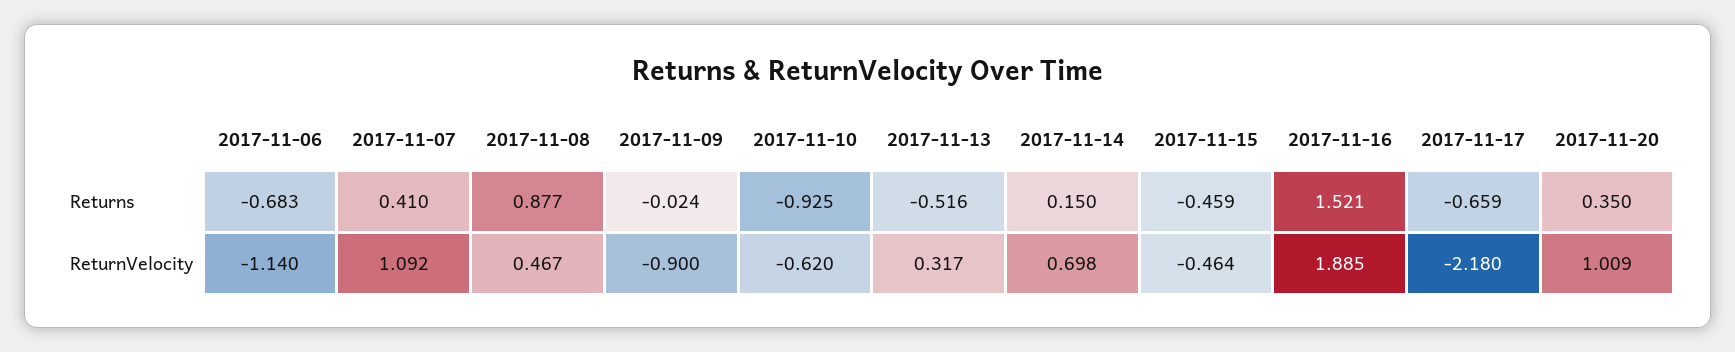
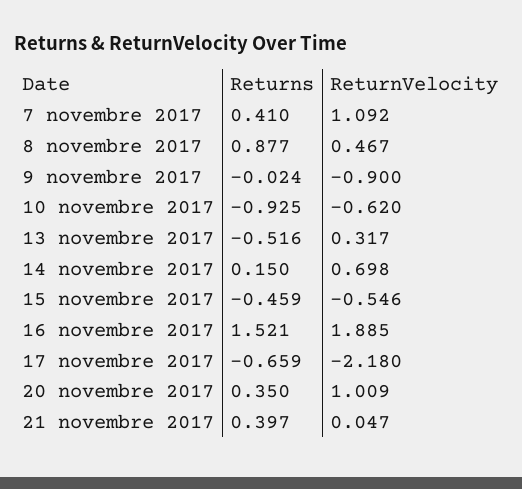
2017-11-06, Returns: -0.683 -> none
2017-11-06, ReturnVelocity: -1.14 -> none
2017-11-15, ReturnVelocity: -0.464 -> -0.546
21 novembre 2017, Returns: none -> 0.397
21 novembre 2017, ReturnVelocity: none -> 0.047

